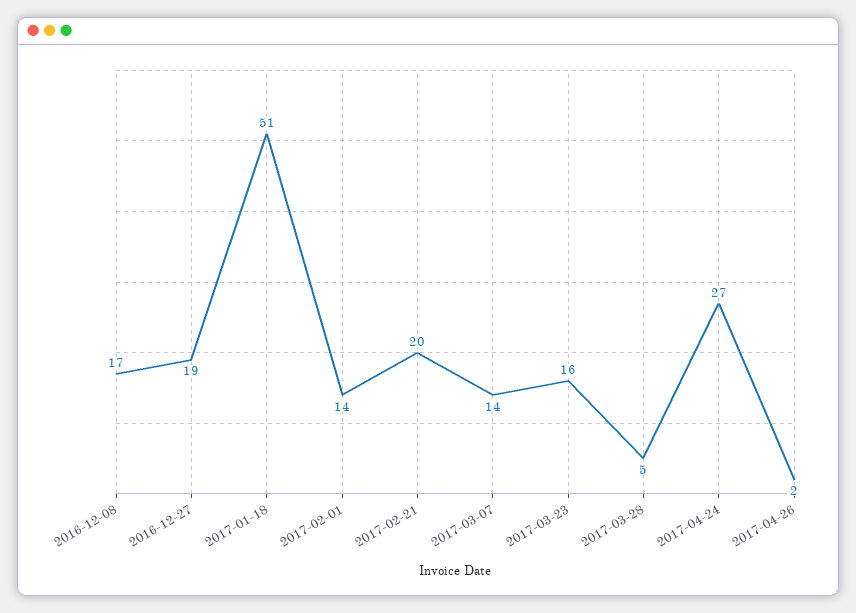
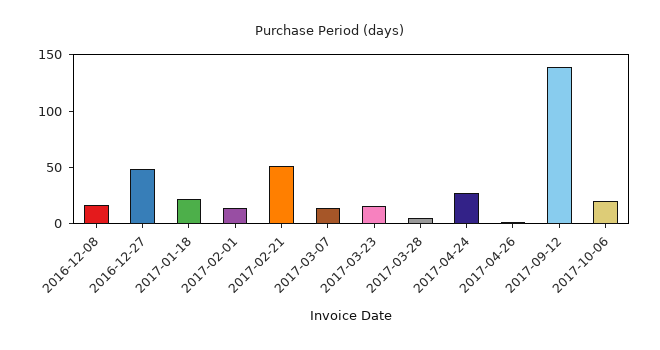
2016-12-27: 19 -> 50
2017-01-18: 51 -> 20
2017-02-21: 20 -> 50
2017-09-12: none -> 140
2017-10-06: none -> 20

